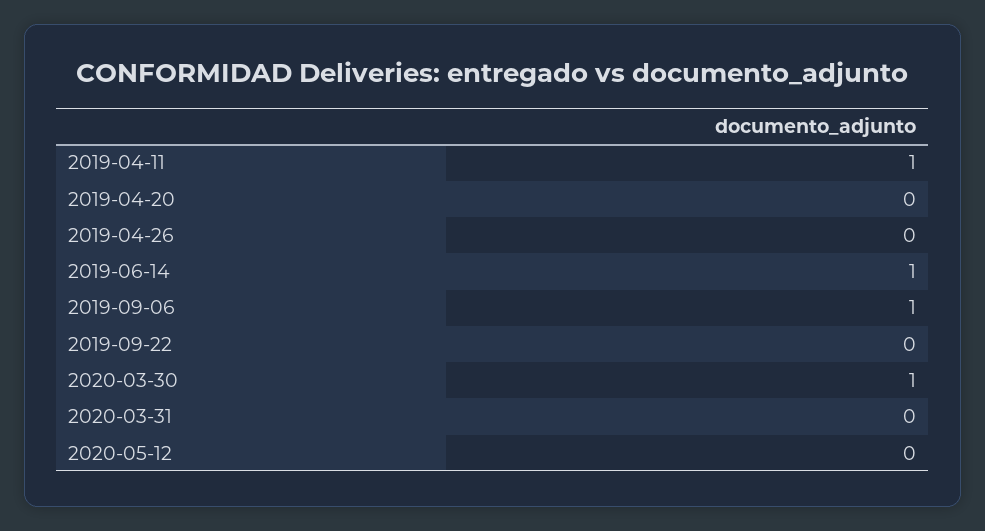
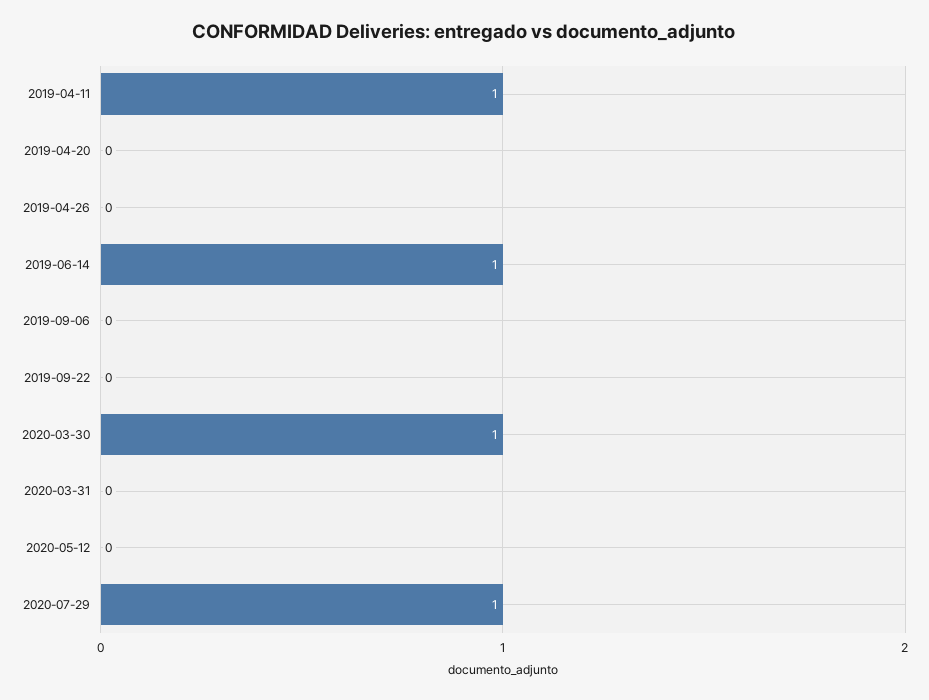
2019-09-06: 1 -> 0
2020-07-29: none -> 1

